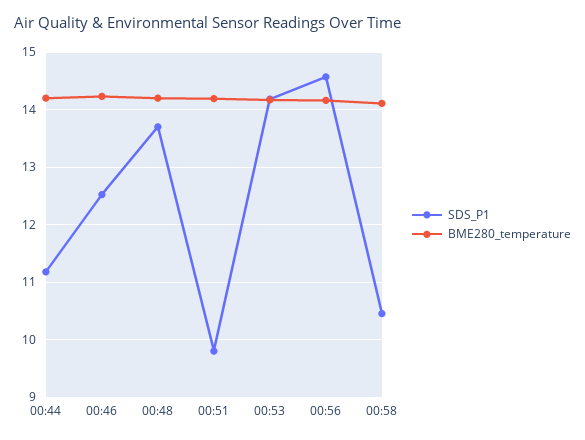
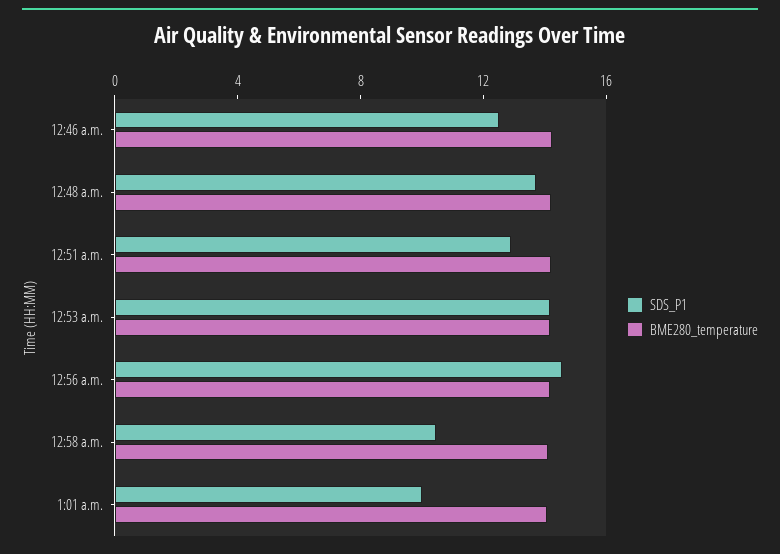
SDS_P1, 00:44: 11.2 -> none
BME280_temperature, 00:44: 14.2 -> none
SDS_P1, 00:51: 9.8 -> 13
SDS_P1, 1:01 a.m.: none -> 10
BME280_temperature, 1:01 a.m.: none -> 14

